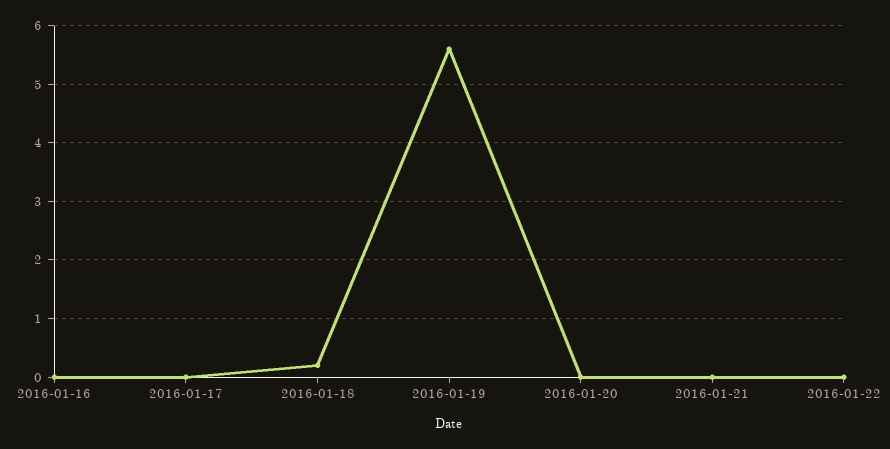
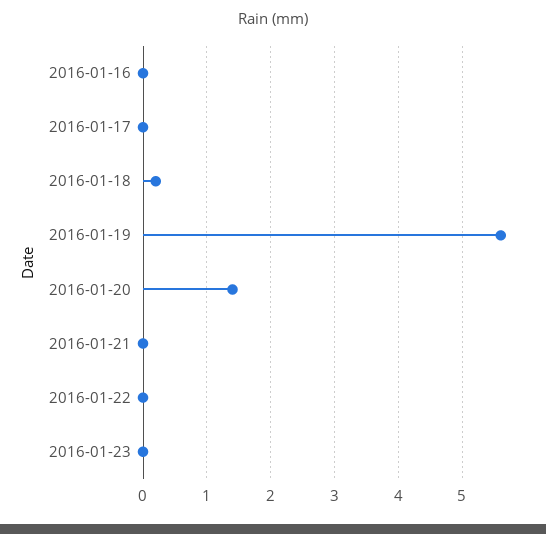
2016-01-20: 0 -> 1.4
2016-01-23: none -> 0

